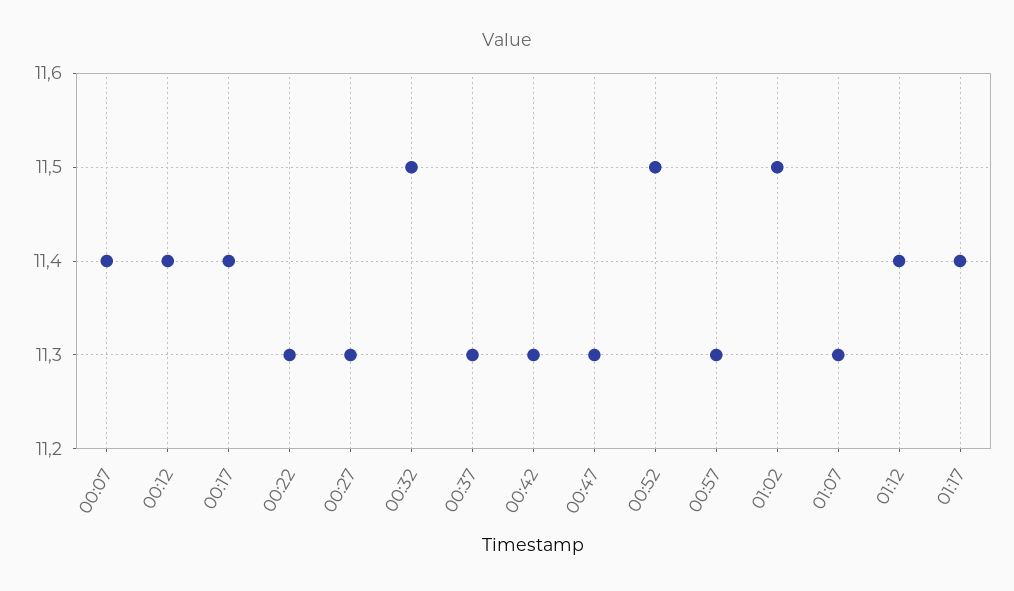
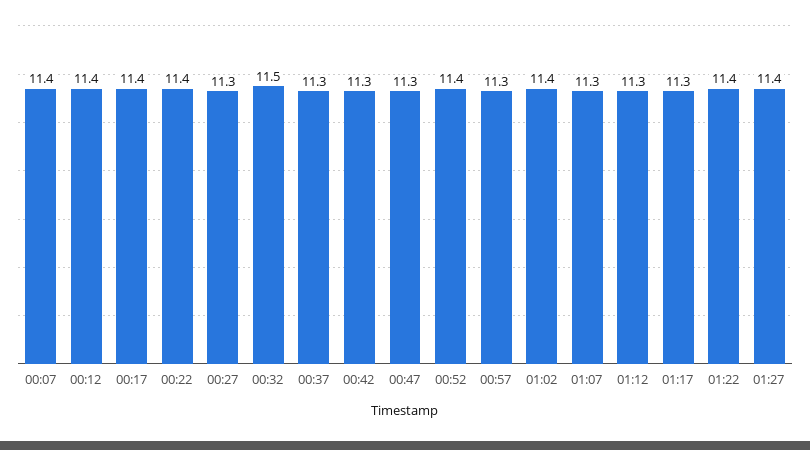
00:22: 11.3 -> 11.4
00:52: 11.5 -> 11.4
01:02: 11.5 -> 11.4
01:12: 11.4 -> 11.3
01:17: 11.4 -> 11.3
01:22: none -> 11.4
01:27: none -> 11.4

